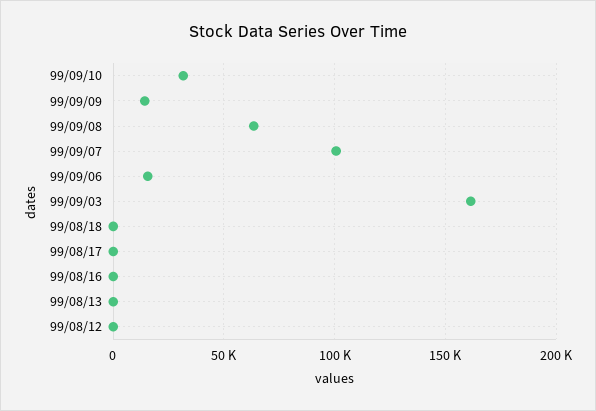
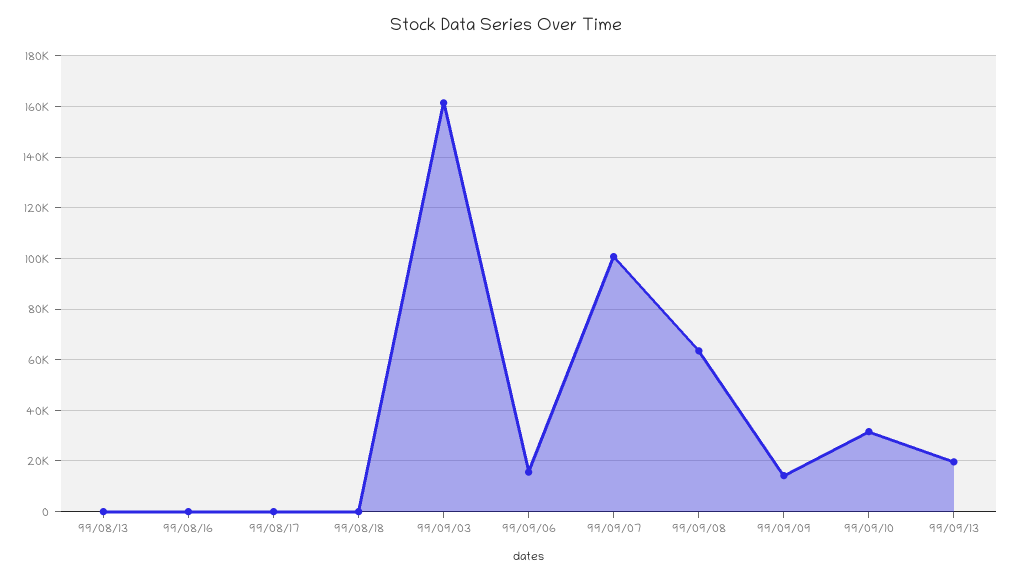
99/08/12: 0 -> none
99/09/13: none -> 20000

